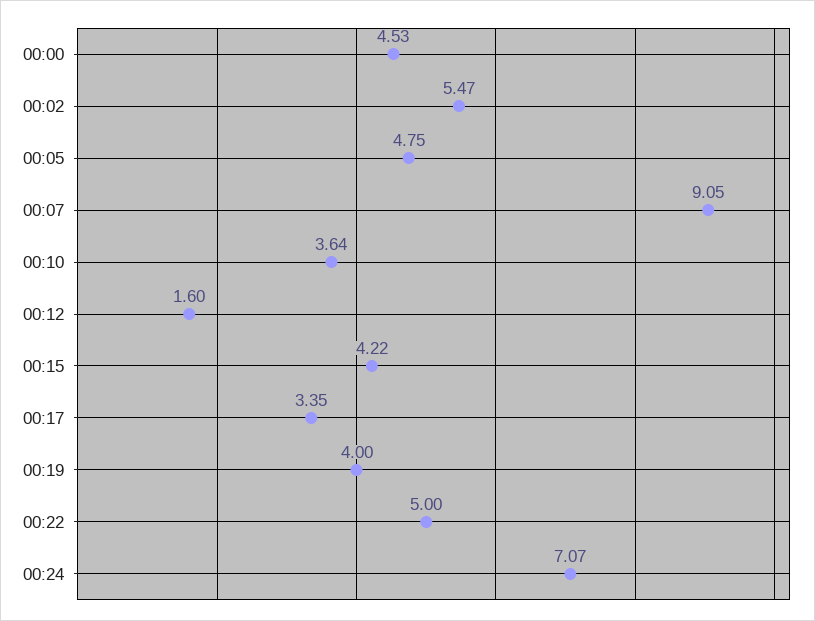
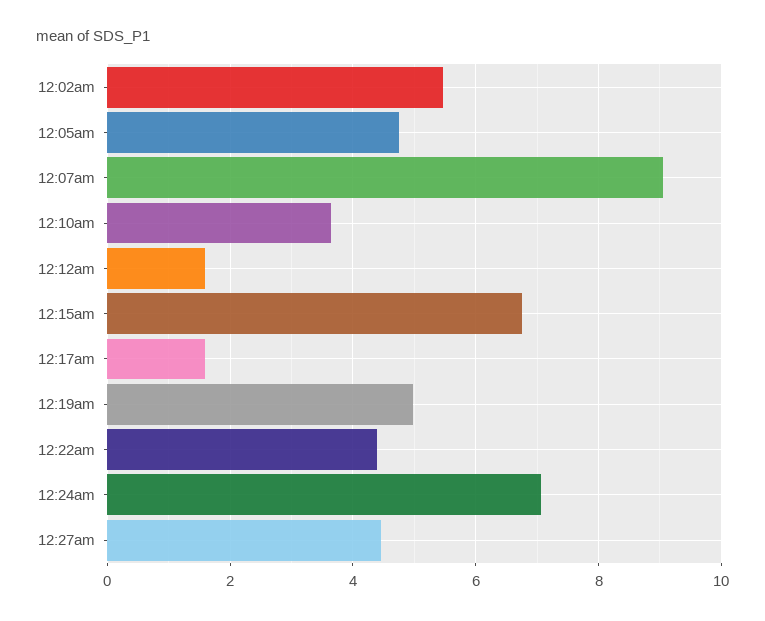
00:00: 4.53 -> none
00:15: 4.22 -> 6.8
00:17: 3.35 -> 1.6
00:19: 4 -> 5
00:22: 5 -> 4.4
12:27am: none -> 4.4

